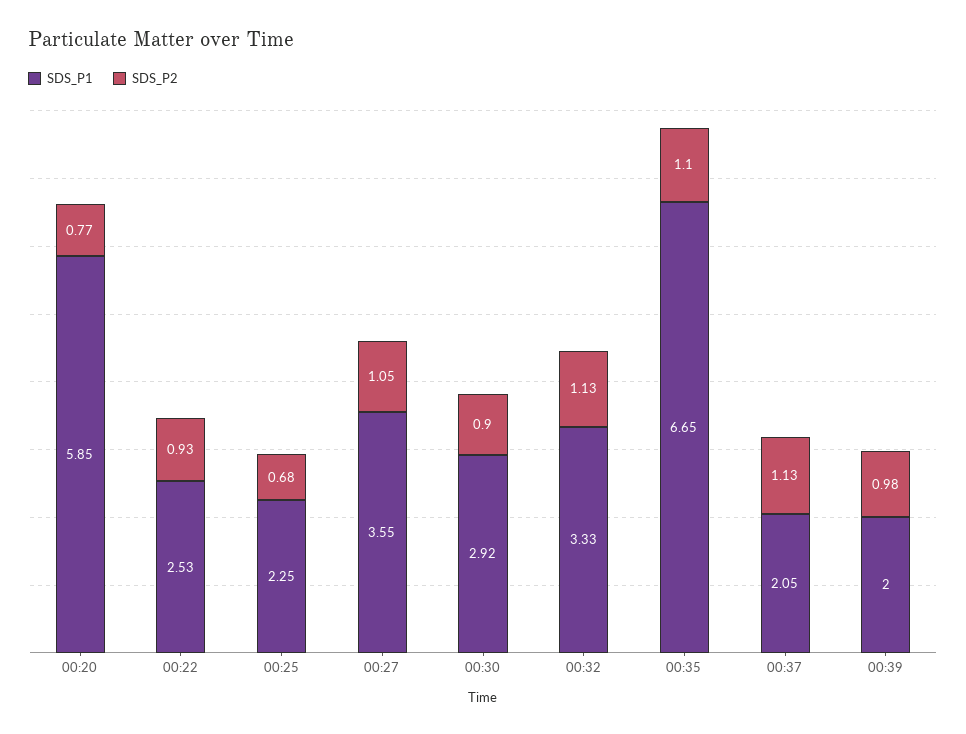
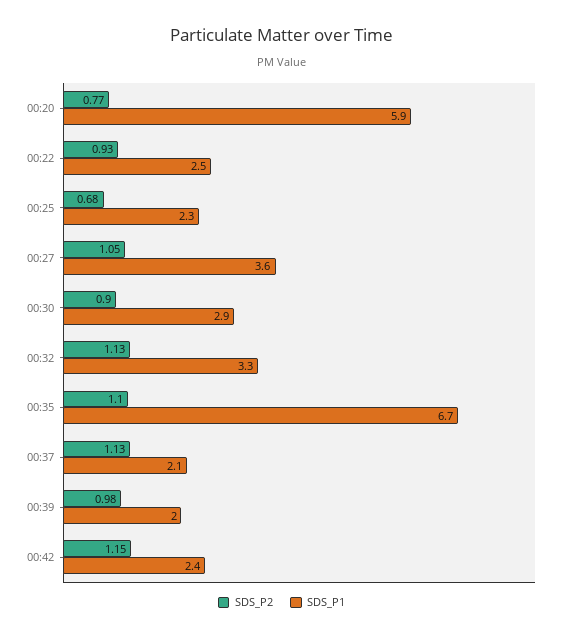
SDS_P2, 00:42: none -> 1.15
SDS_P1, 00:42: none -> 2.4

